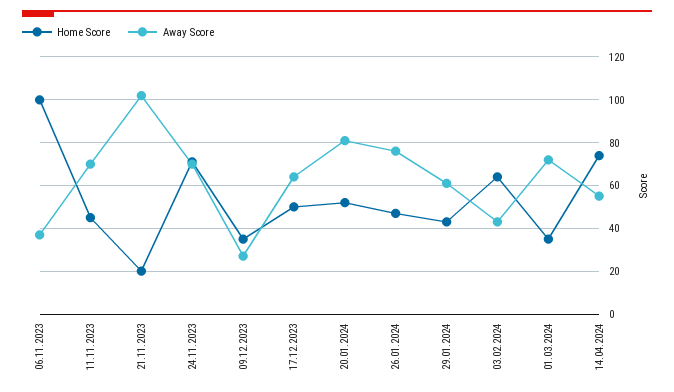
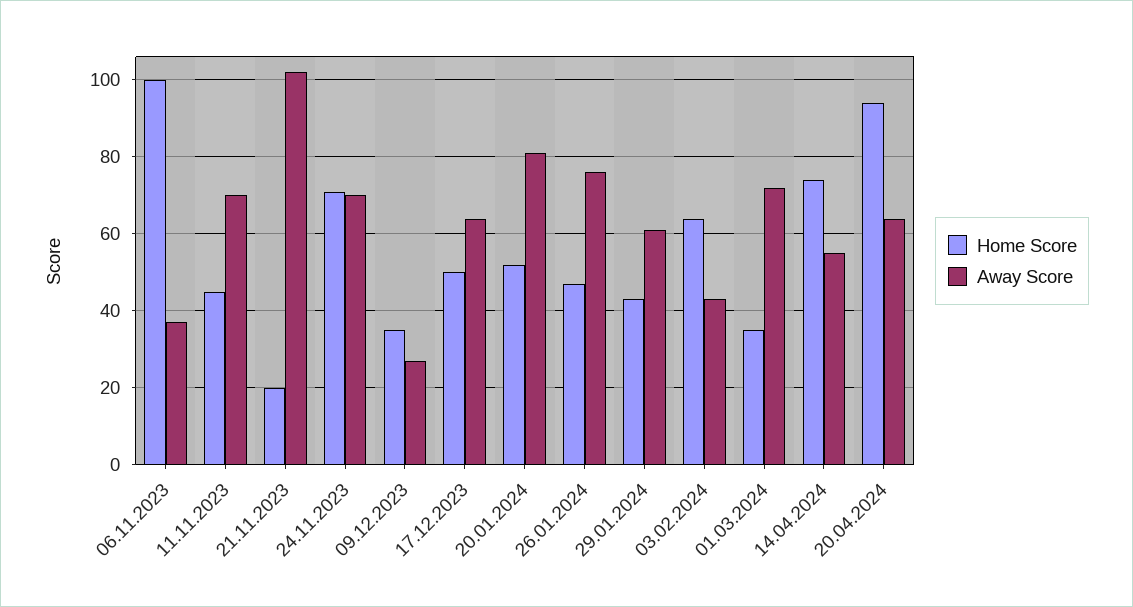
Home Score, 20.04.2024: none -> 95
Away Score, 20.04.2024: none -> 65

